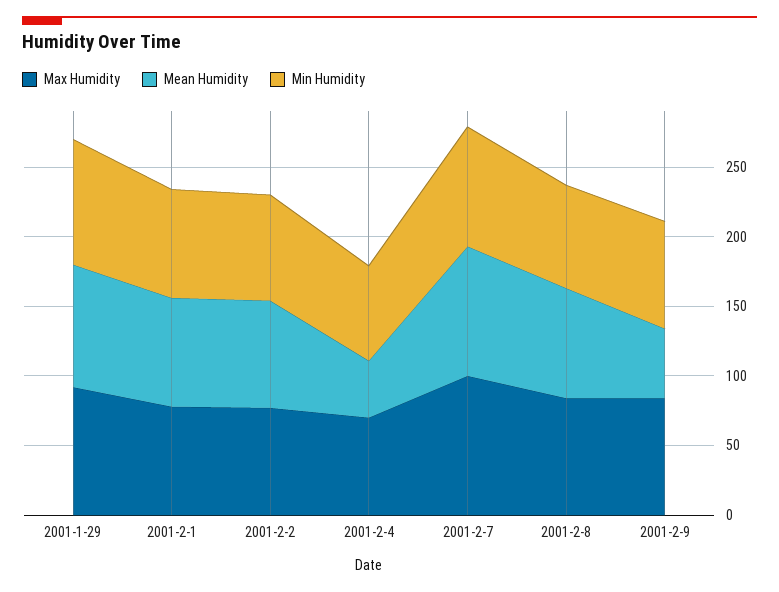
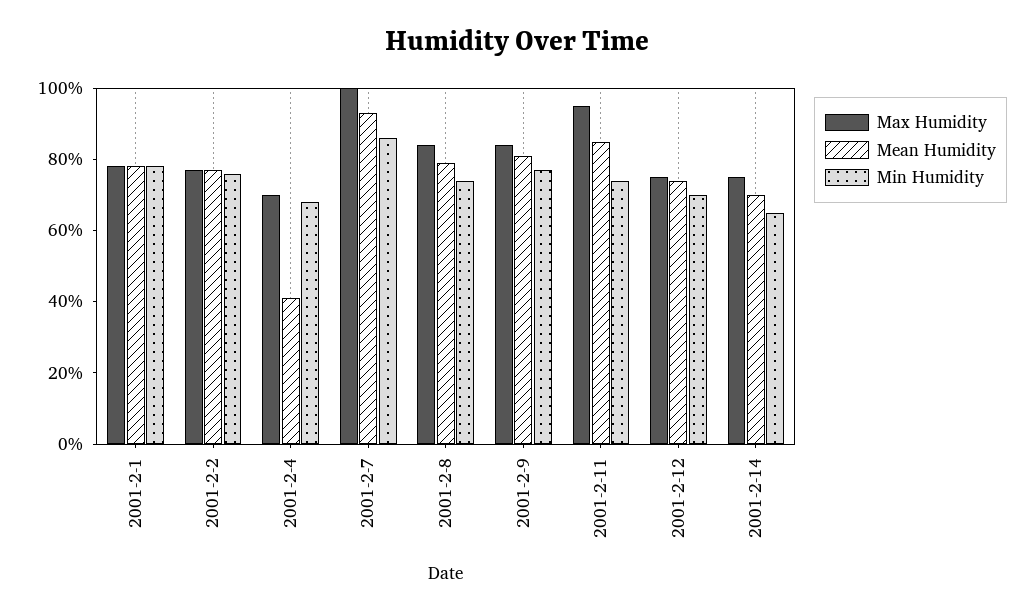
Max Humidity, 2001-1-29: 90 -> none
Mean Humidity, 2001-1-29: 90 -> none
Min Humidity, 2001-1-29: 90 -> none
Mean Humidity, 2001-2-9: 50 -> 80
Max Humidity, 2001-2-11: none -> 95
Mean Humidity, 2001-2-11: none -> 85
Min Humidity, 2001-2-11: none -> 75
Max Humidity, 2001-2-12: none -> 75
Mean Humidity, 2001-2-12: none -> 75
Min Humidity, 2001-2-12: none -> 70
Max Humidity, 2001-2-14: none -> 75
Mean Humidity, 2001-2-14: none -> 70
Min Humidity, 2001-2-14: none -> 65

